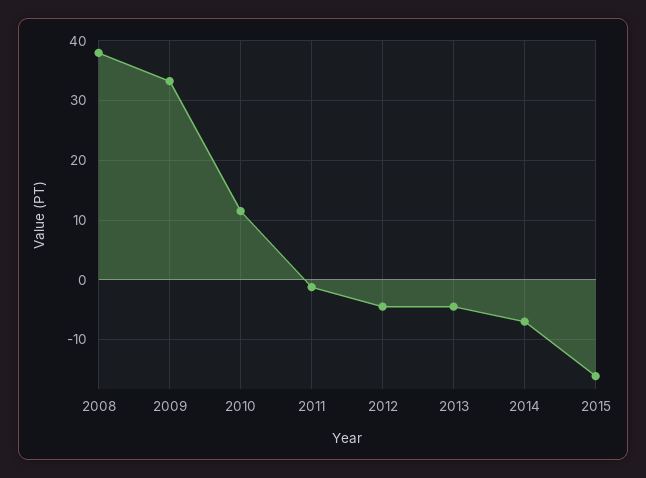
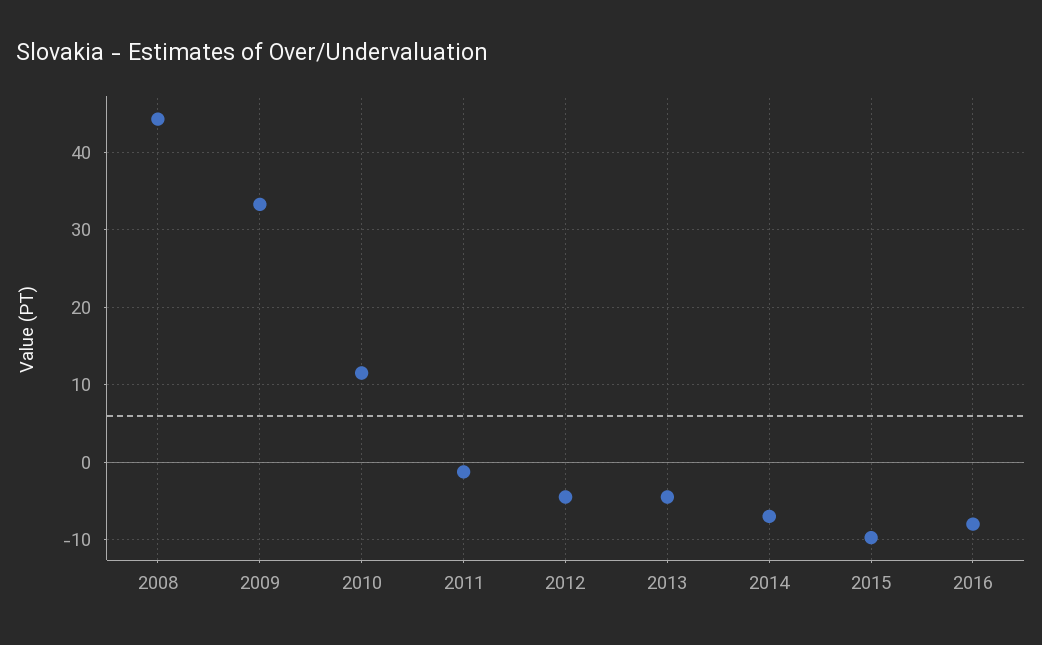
2008: 38 -> 44
2015: -16 -> -10
2016: none -> -8

